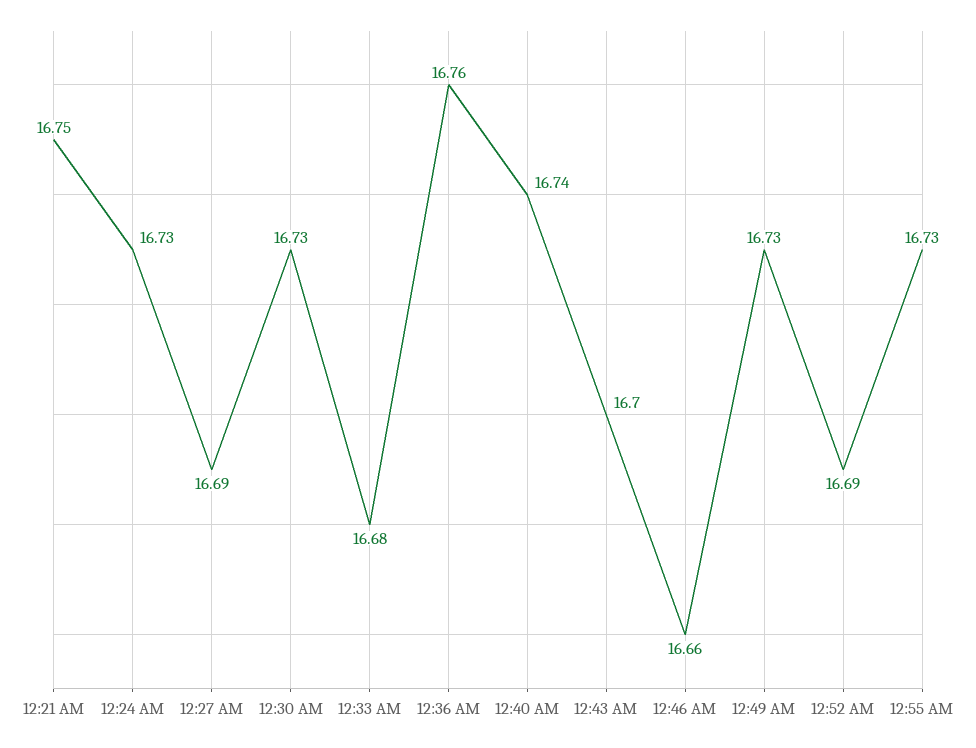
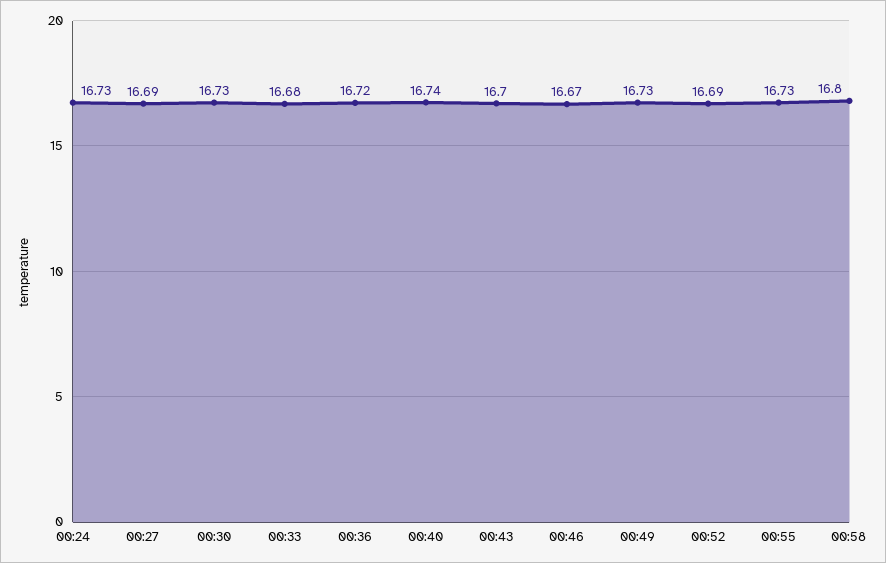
12:21 AM: 16.75 -> none
12:36 AM: 16.76 -> 16.72
12:46 AM: 16.66 -> 16.67
00:58: none -> 16.8

